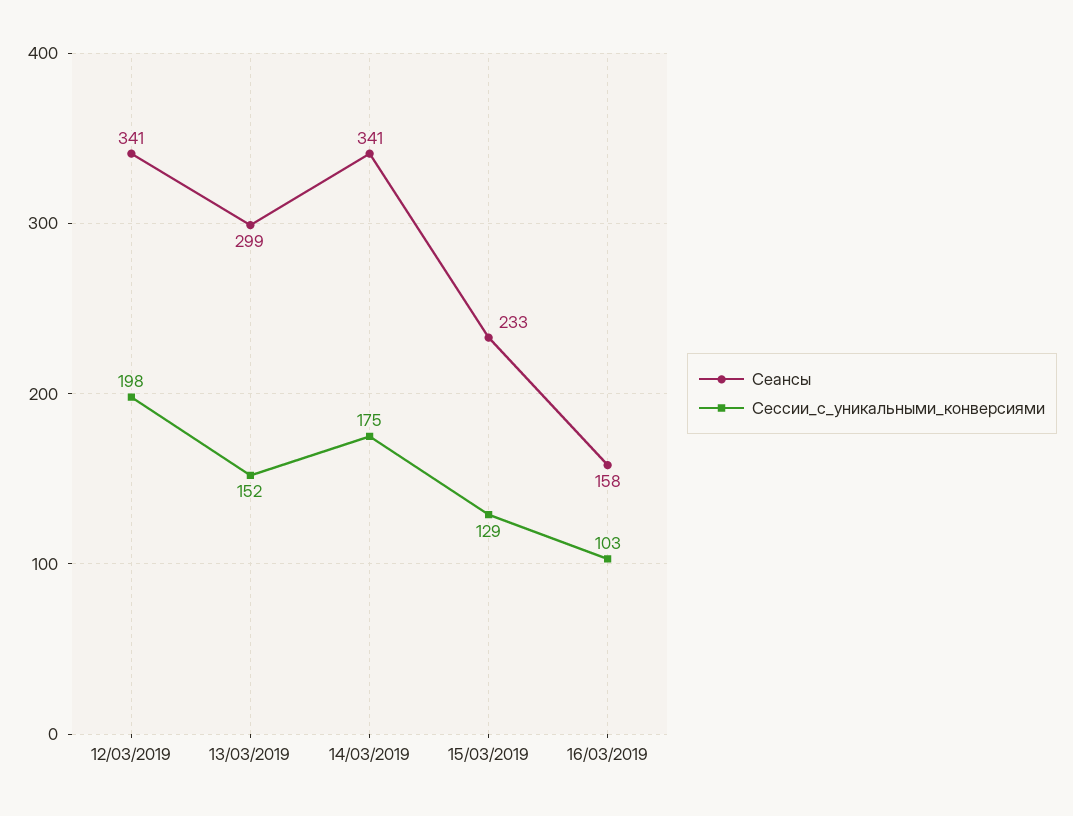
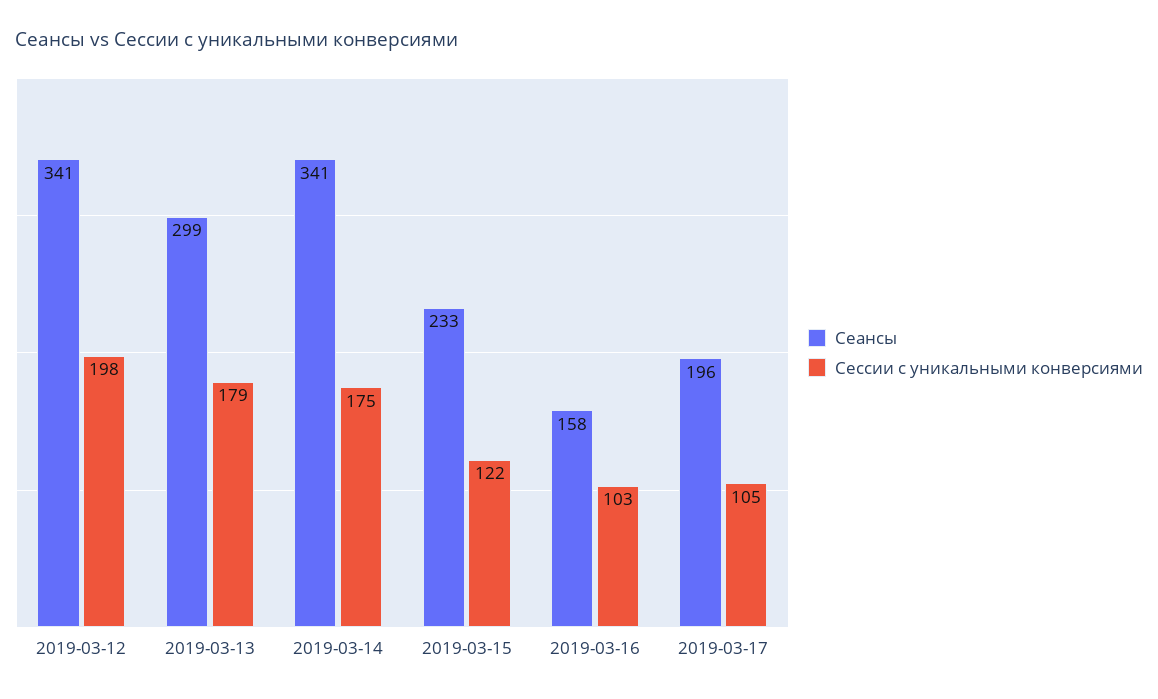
Сессии_с_уникальными_конверсиями, 13/03/2019: 152 -> 179
Сессии_с_уникальными_конверсиями, 15/03/2019: 129 -> 122
Сеансы, 2019-03-17: none -> 196
Сессии_с_уникальными_конверсиями, 2019-03-17: none -> 105

